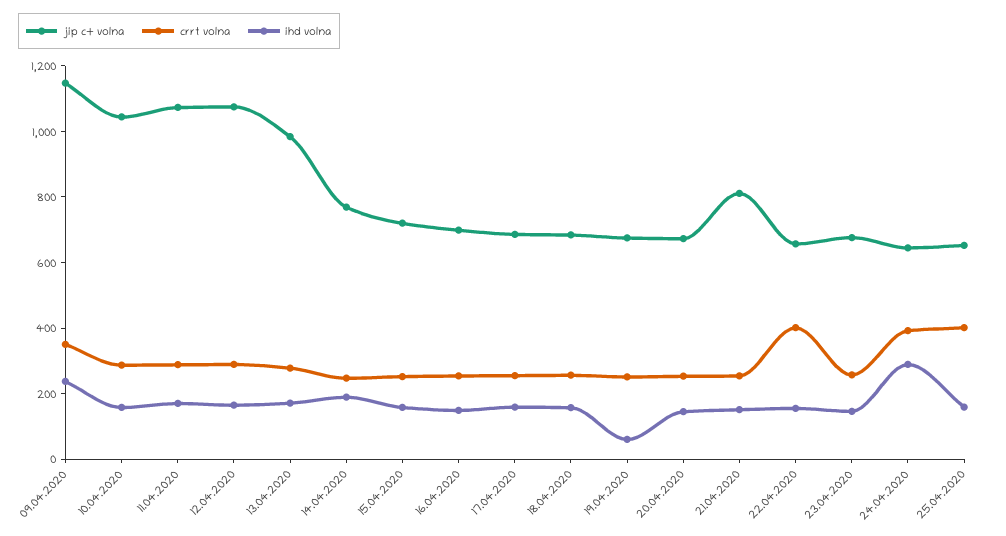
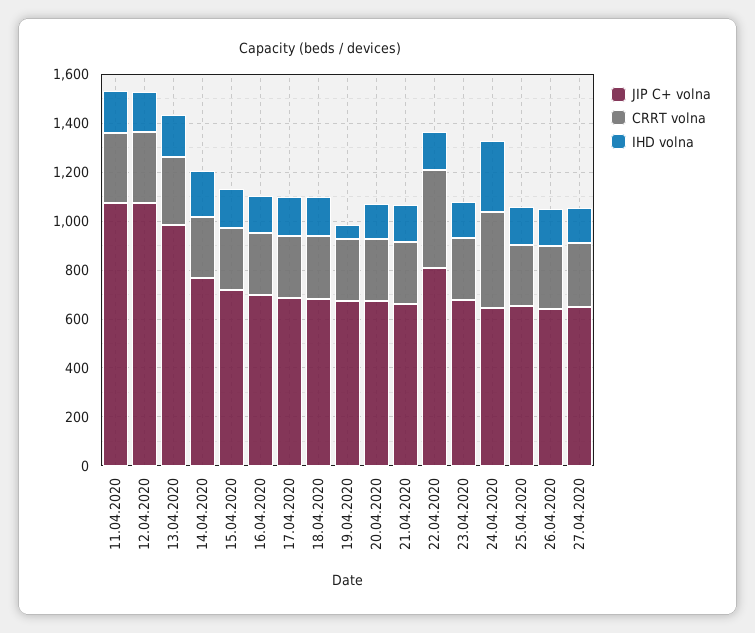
jip c+ volna, 09.04.2020: 1150 -> none
crrt volna, 09.04.2020: 350 -> none
ihd volna, 09.04.2020: 250 -> none
jip c+ volna, 10.04.2020: 1050 -> none
crrt volna, 10.04.2020: 300 -> none
ihd volna, 10.04.2020: 150 -> none
jip c+ volna, 21.04.2020: 800 -> 650
jip c+ volna, 22.04.2020: 650 -> 800
crrt volna, 25.04.2020: 400 -> 250
jip c+ volna, 26.04.2020: none -> 650
crrt volna, 26.04.2020: none -> 250
ihd volna, 26.04.2020: none -> 150
jip c+ volna, 27.04.2020: none -> 650
crrt volna, 27.04.2020: none -> 250
ihd volna, 27.04.2020: none -> 150

